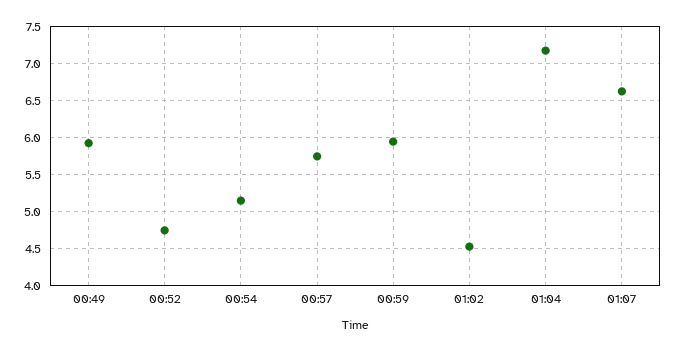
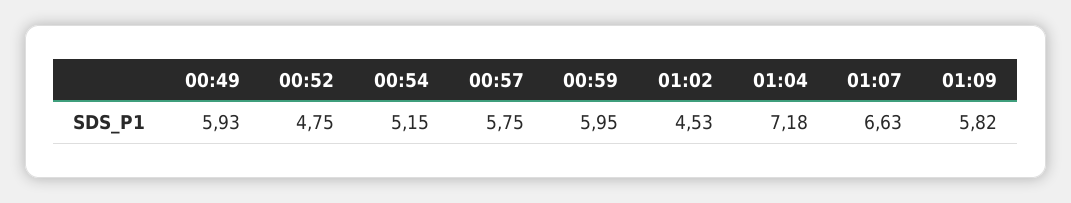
01:09: none -> 5.82

